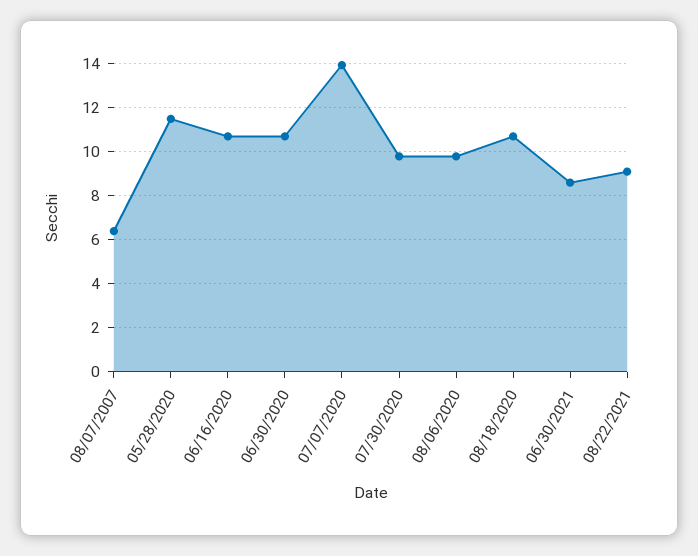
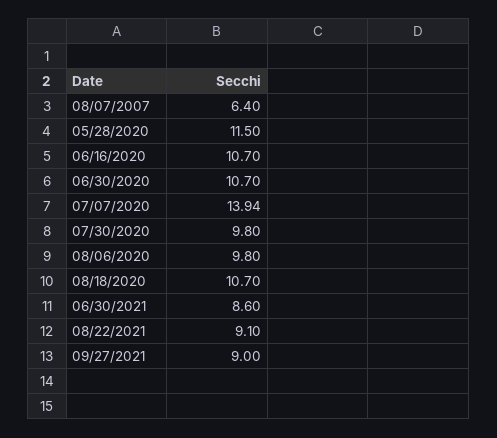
09/27/2021: none -> 9

